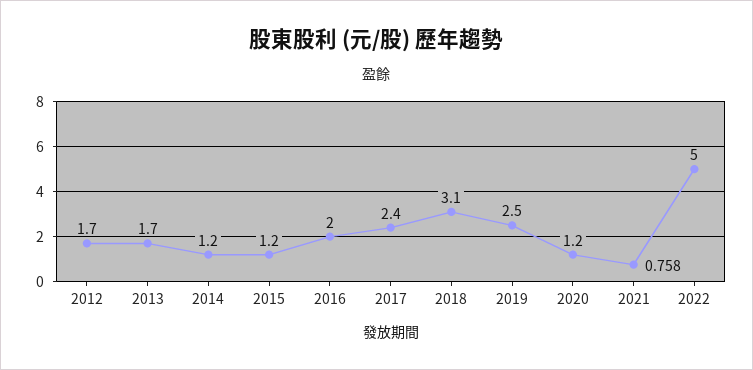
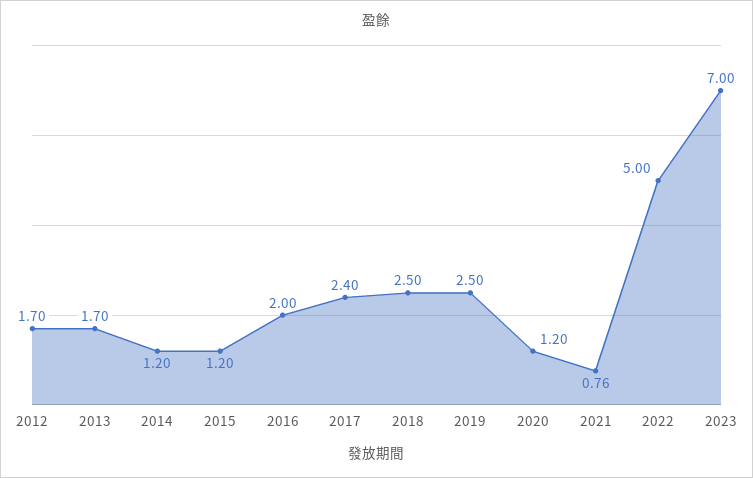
2018: 3.1 -> 2.5
2023: none -> 7

